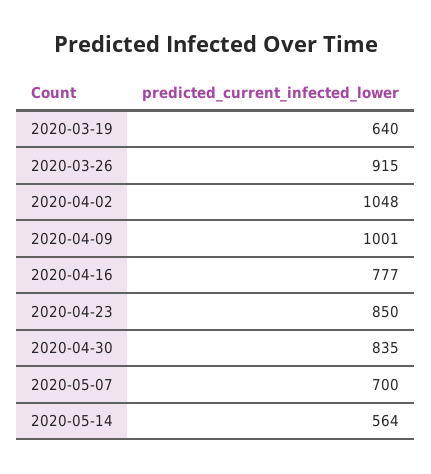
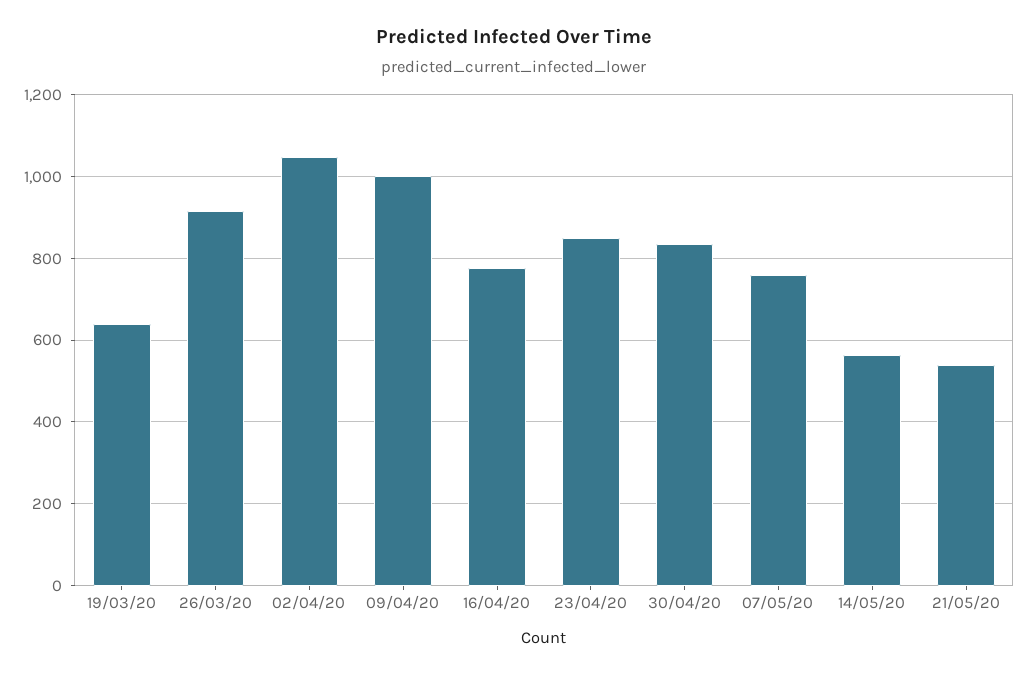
2020-05-07: 700 -> 760
21/05/20: none -> 540

